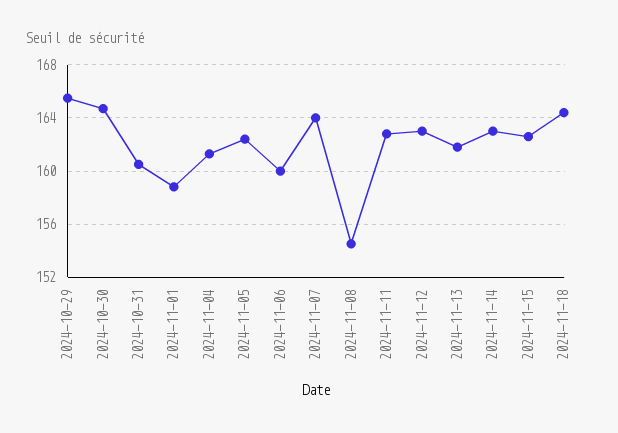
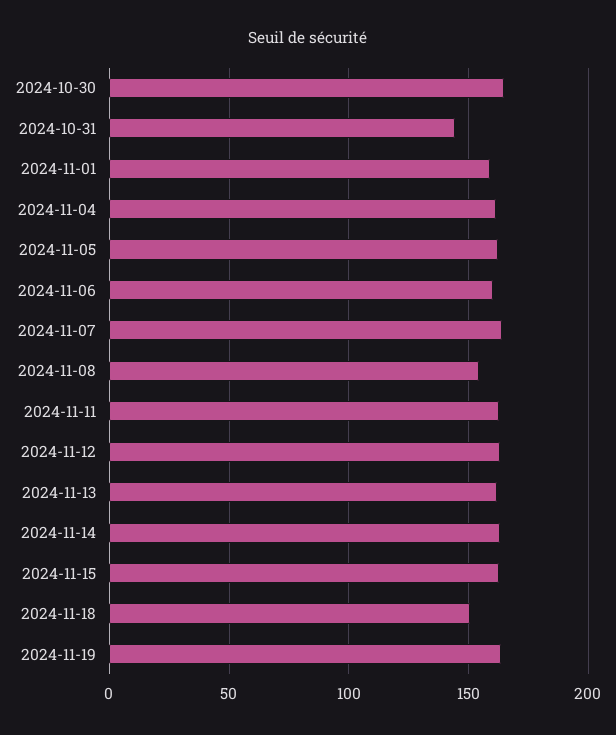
2024-10-29: 165.5 -> none
2024-10-31: 160.5 -> 145
2024-11-18: 164.5 -> 150
2024-11-19: none -> 165

